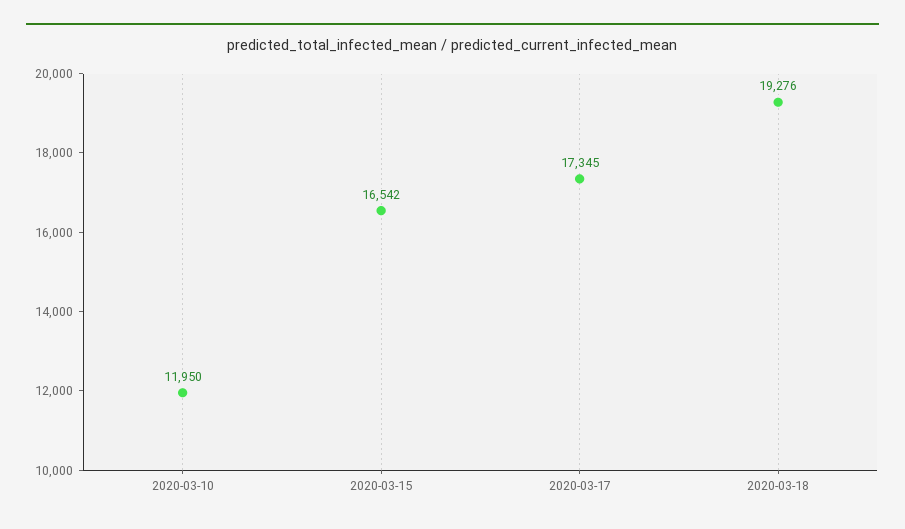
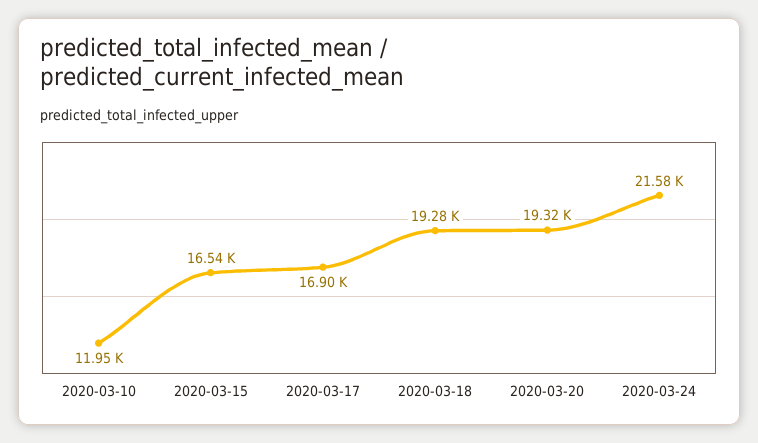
2020-03-17: 17345 -> 16900
2020-03-20: none -> 19320
2020-03-24: none -> 21580

